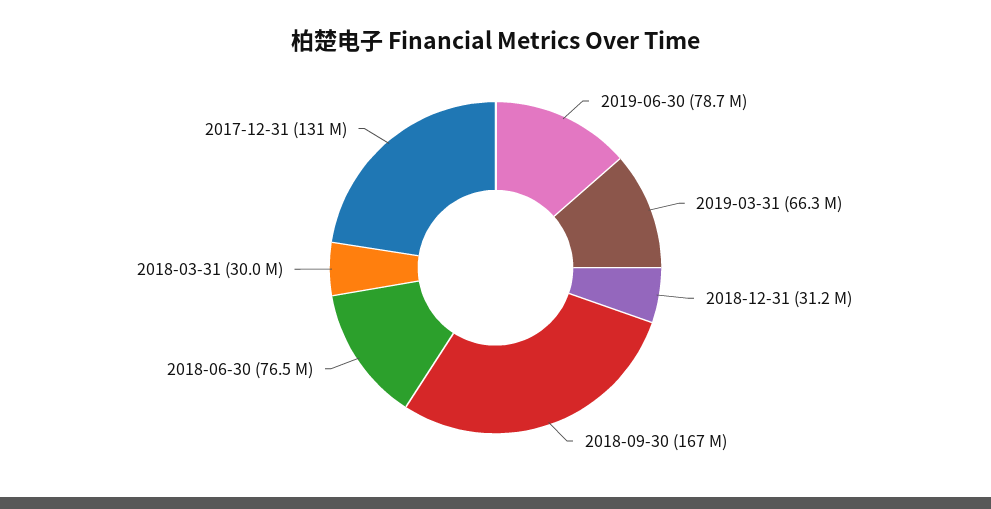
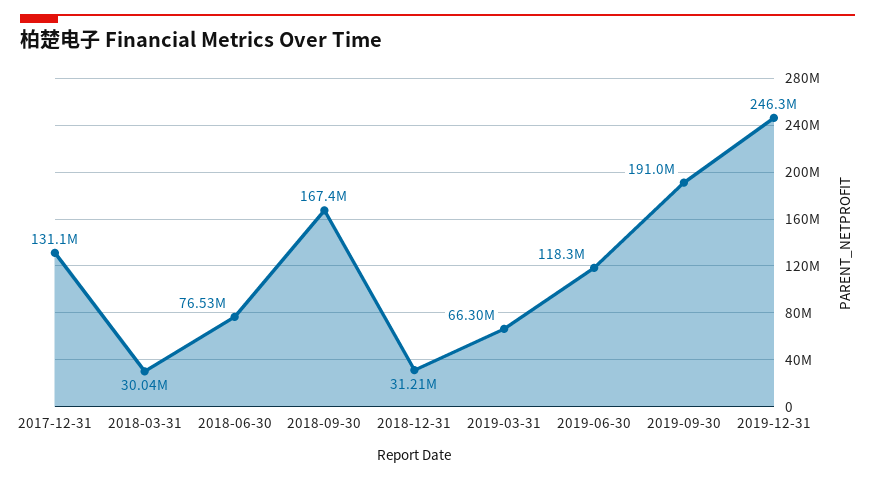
2019-06-30: 78700000 -> 118300000
2019-09-30: none -> 191000000
2019-12-31: none -> 246300000

